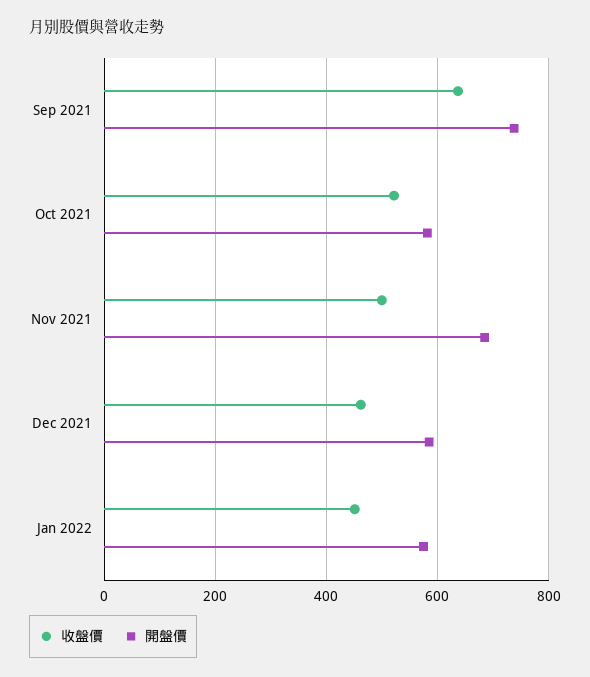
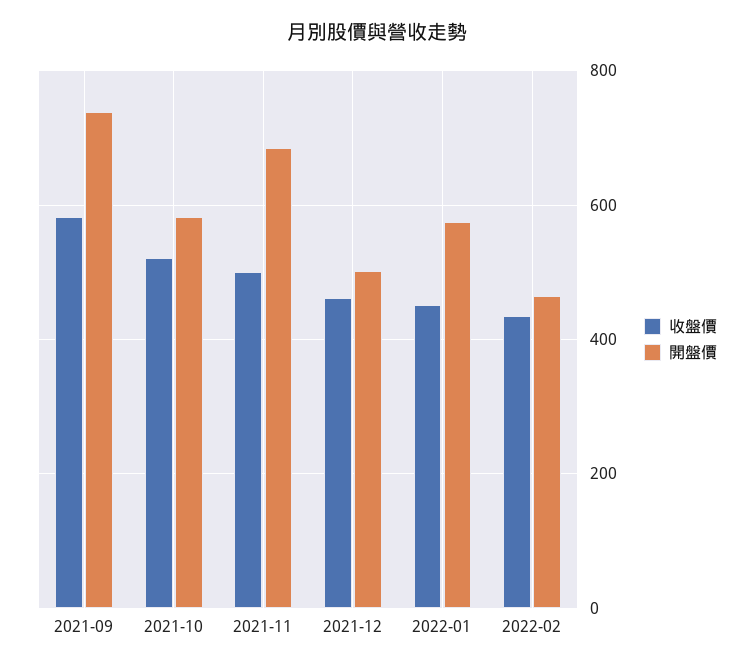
收盤價, Sep 2021: 640 -> 580
開盤價, Dec 2021: 580 -> 500
收盤價, 2022-02: none -> 440
開盤價, 2022-02: none -> 460

